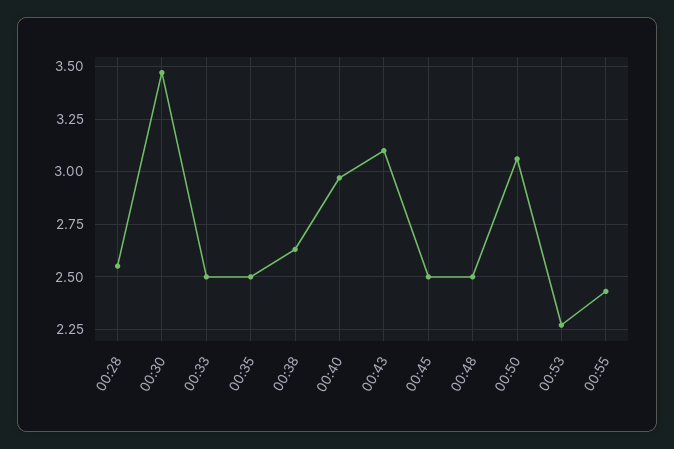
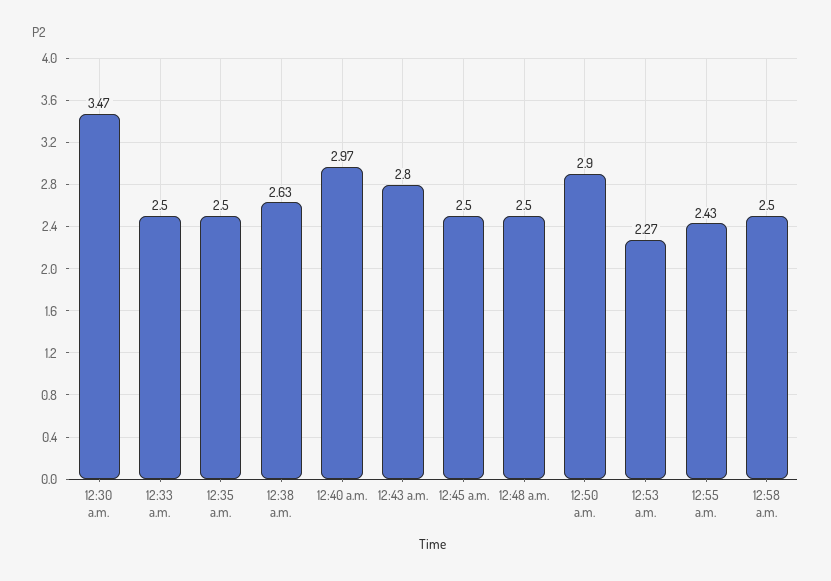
00:28: 2.55 -> none
00:43: 3.1 -> 2.8
00:50: 3.05 -> 2.9
12:58 a.m.: none -> 2.5

